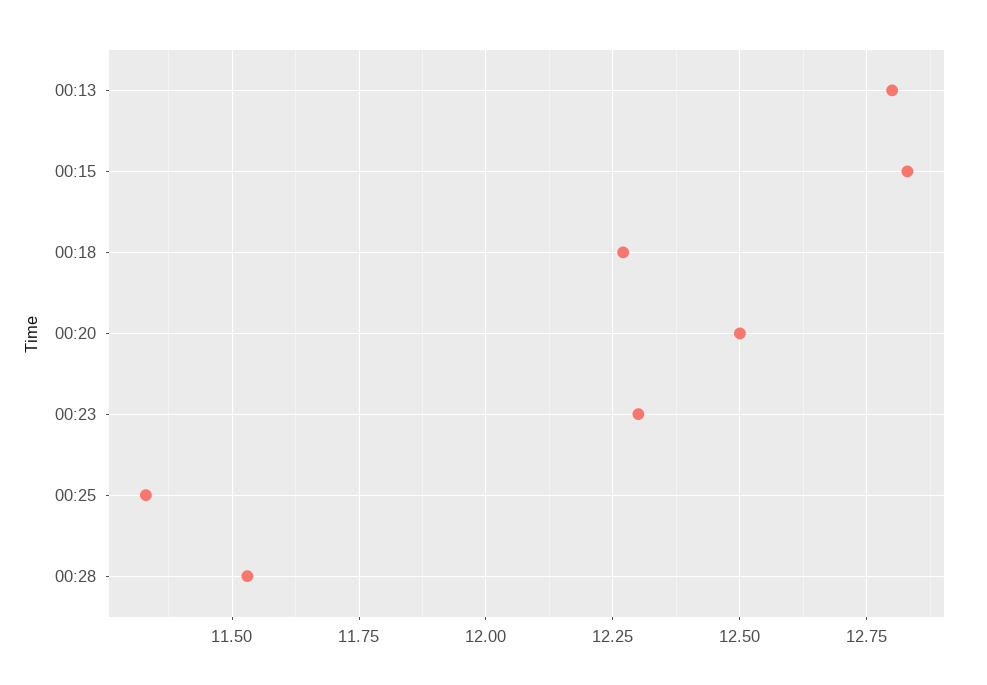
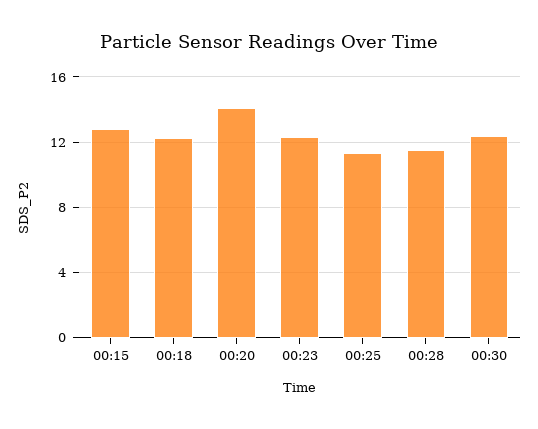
00:13: 12.8 -> none
00:20: 12.5 -> 14
00:30: none -> 12.5

